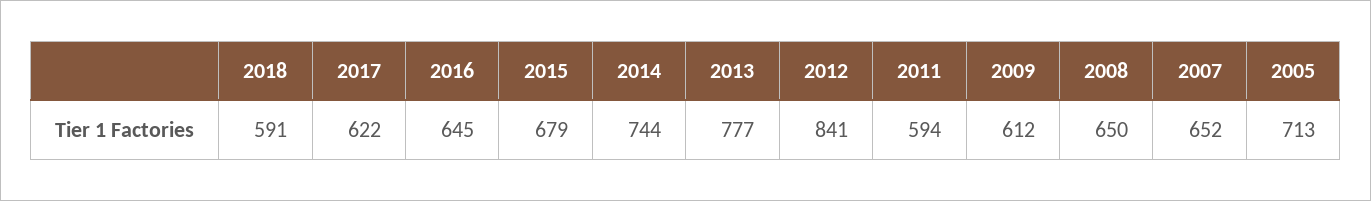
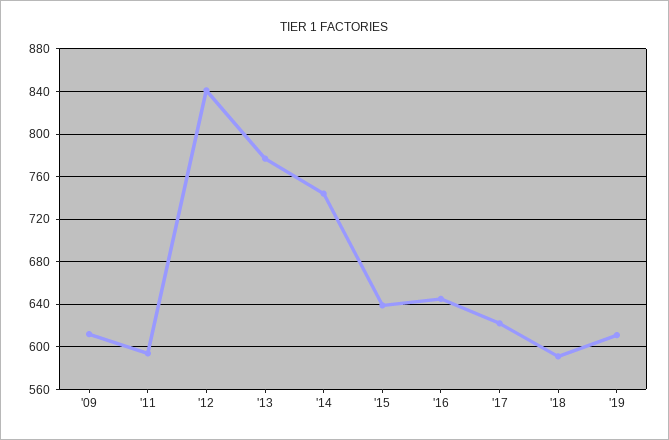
2015: 679 -> 640
2008: 650 -> none
2007: 652 -> none
2005: 713 -> none
'19: none -> 610

